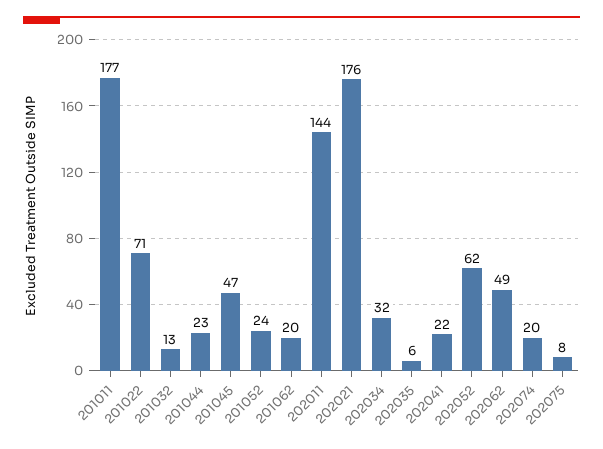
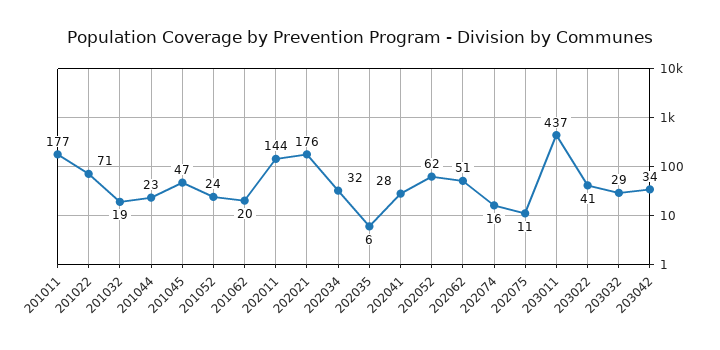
201032: 13 -> 19
202041: 22 -> 28
202062: 49 -> 51
202074: 20 -> 16
202075: 8 -> 11
203011: none -> 437
203022: none -> 41
203032: none -> 29
203042: none -> 34

